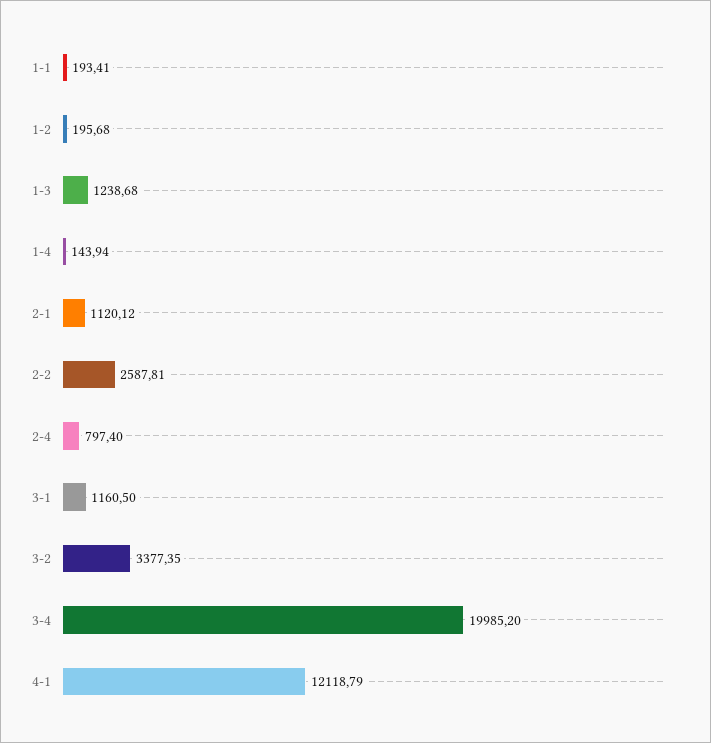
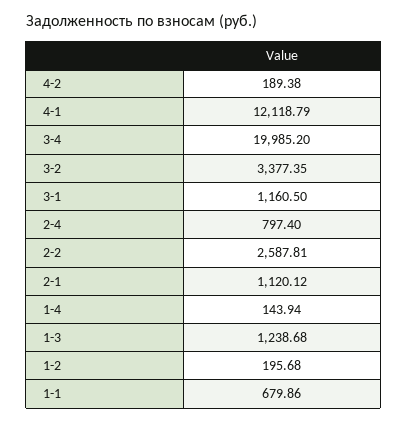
1-1: 193.41 -> 679.86
4-2: none -> 189.38

